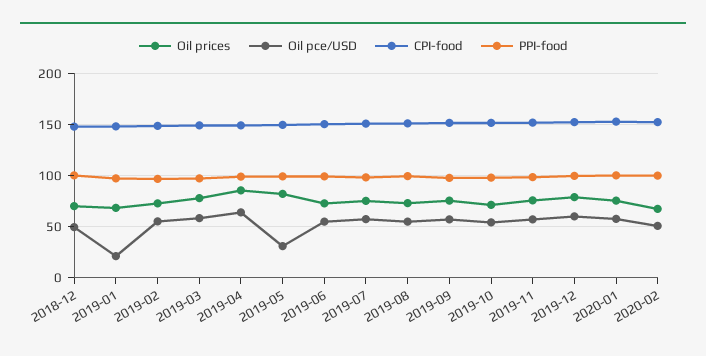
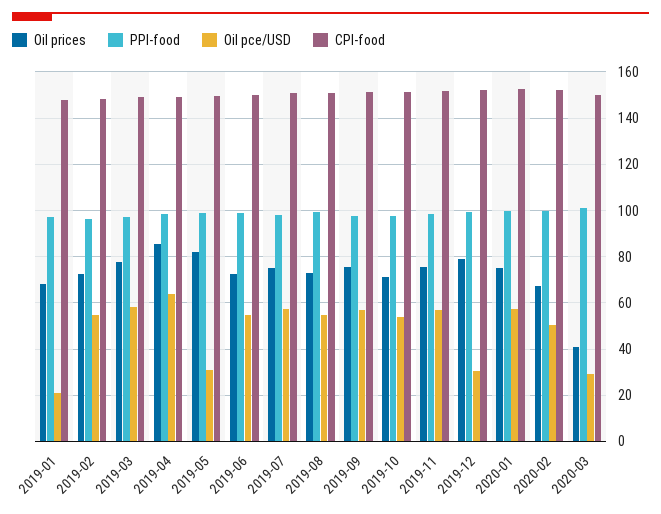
Oil prices, 2018-12: 70 -> none
Oil pce/USD, 2018-12: 50 -> none
CPI-food, 2018-12: 150 -> none
PPI-food, 2018-12: 100 -> none
Oil pce/USD, 2019-12: 60 -> 30
Oil prices, 2020-03: none -> 40
PPI-food, 2020-03: none -> 100
Oil pce/USD, 2020-03: none -> 30
CPI-food, 2020-03: none -> 150

